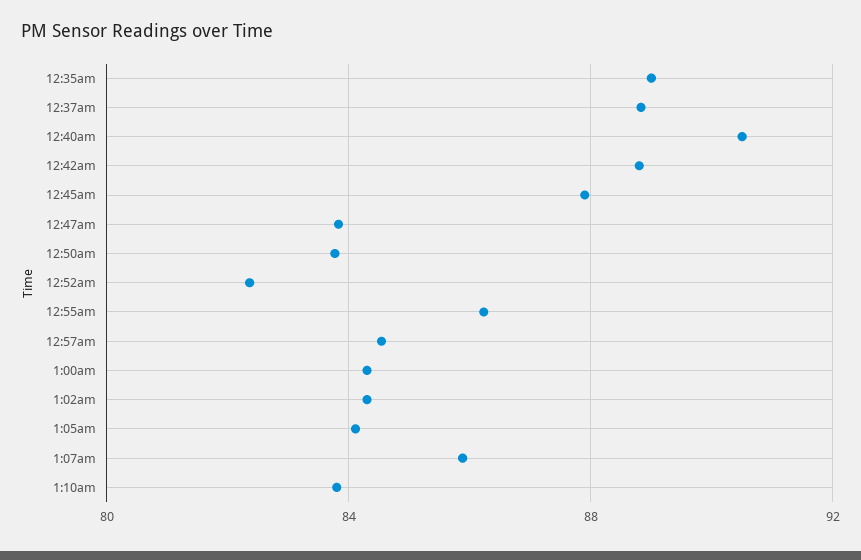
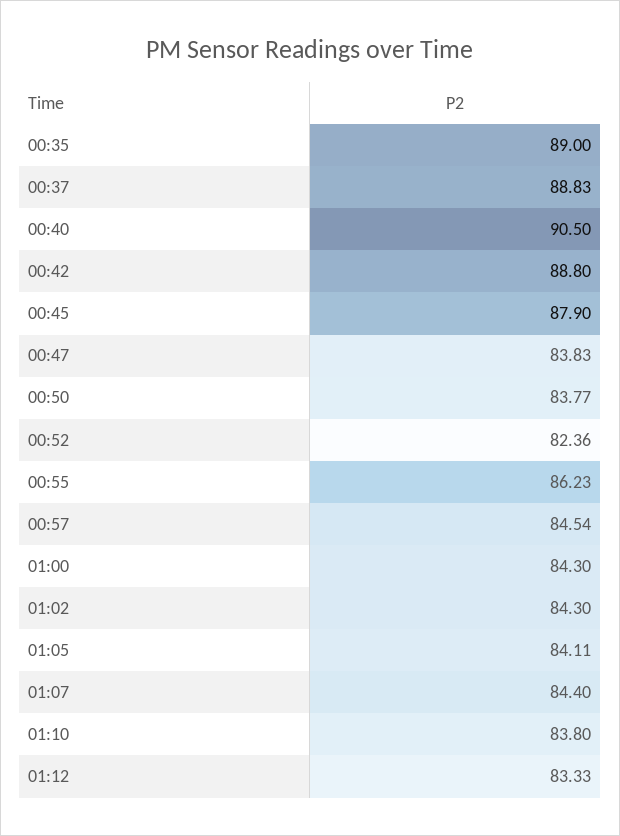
1:07am: 86 -> 84.4
01:12: none -> 83.33

